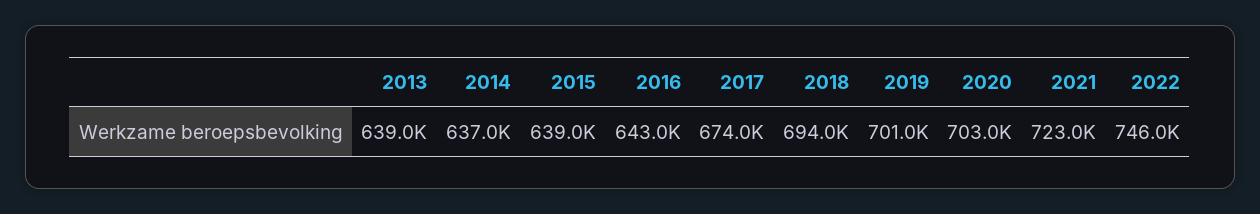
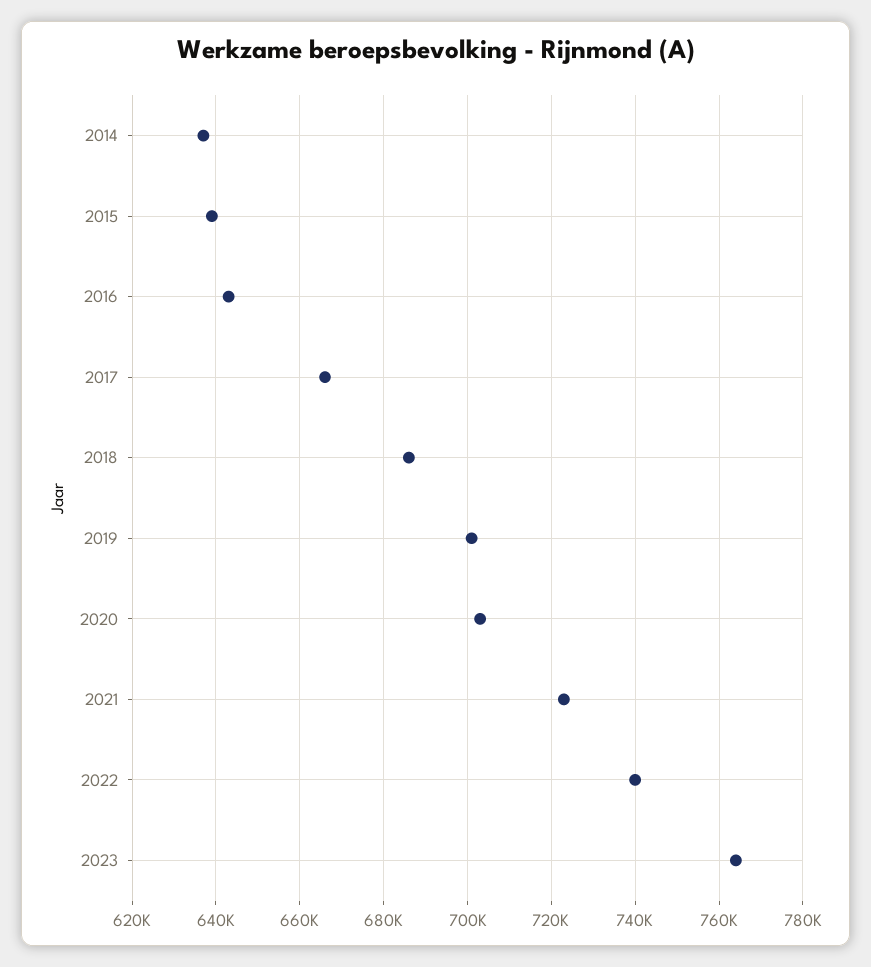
2013: 639000 -> none
2017: 674000 -> 666000
2018: 694000 -> 686000
2022: 746000 -> 740000
2023: none -> 764000

